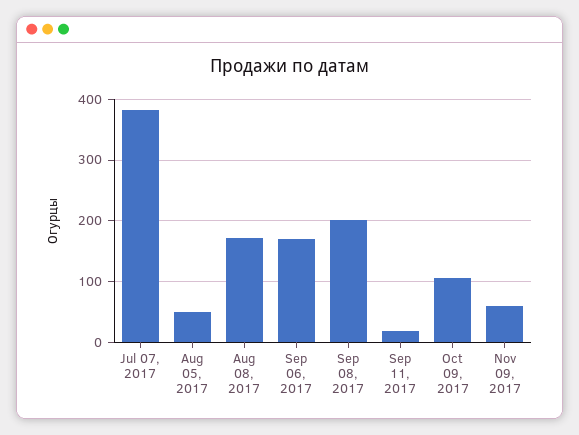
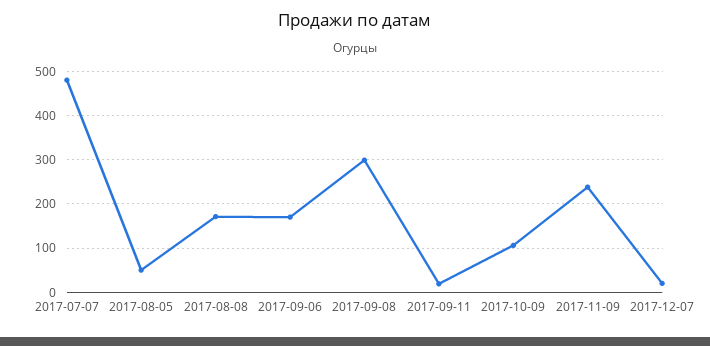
Jul 07, 2017: 380 -> 480
Sep 08, 2017: 200 -> 300
Nov 09, 2017: 60 -> 240
2017-12-07: none -> 20

